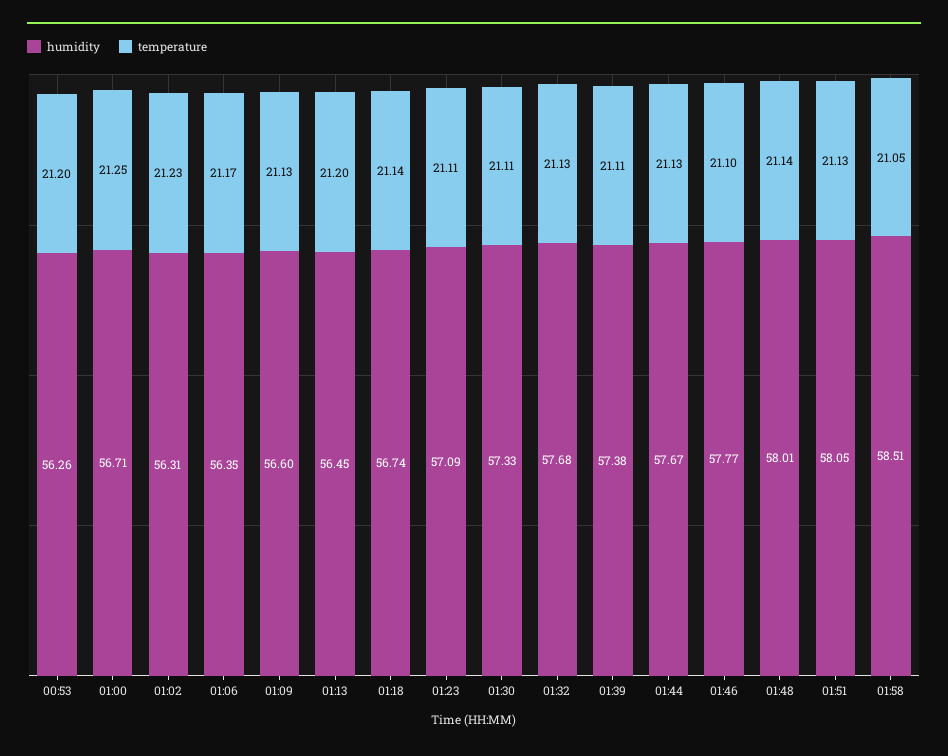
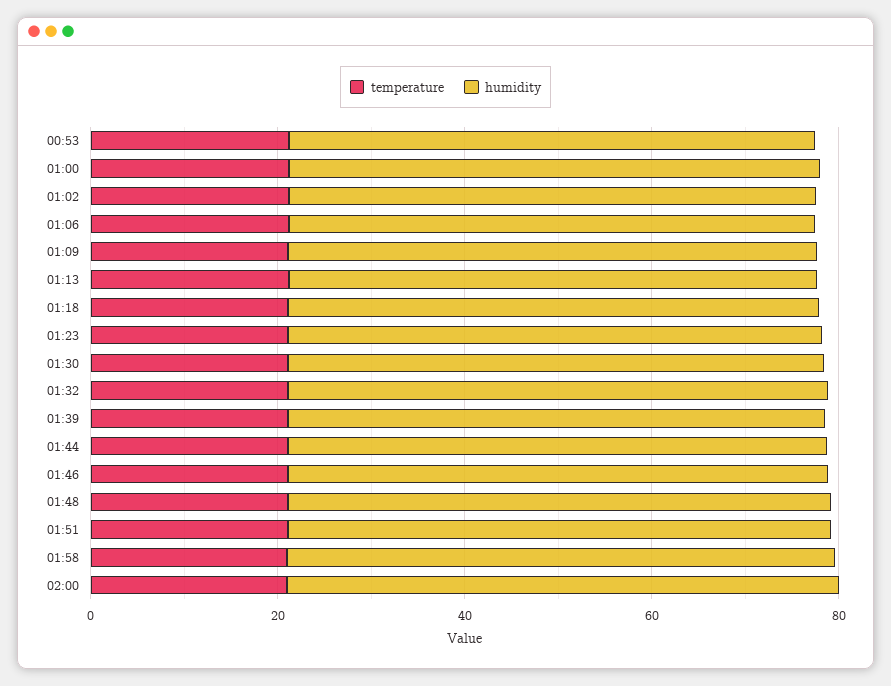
temperature, 02:00: none -> 20
humidity, 02:00: none -> 60

